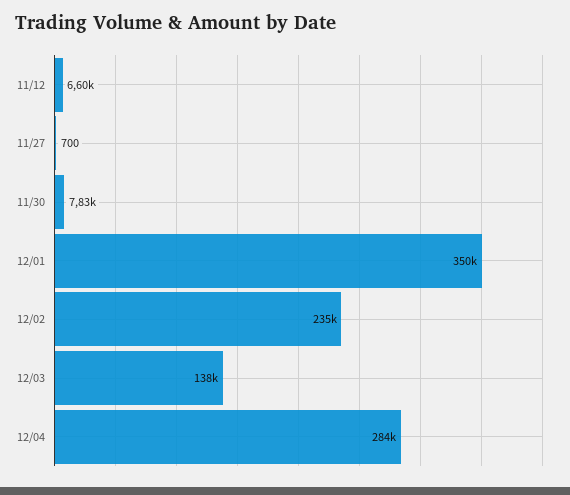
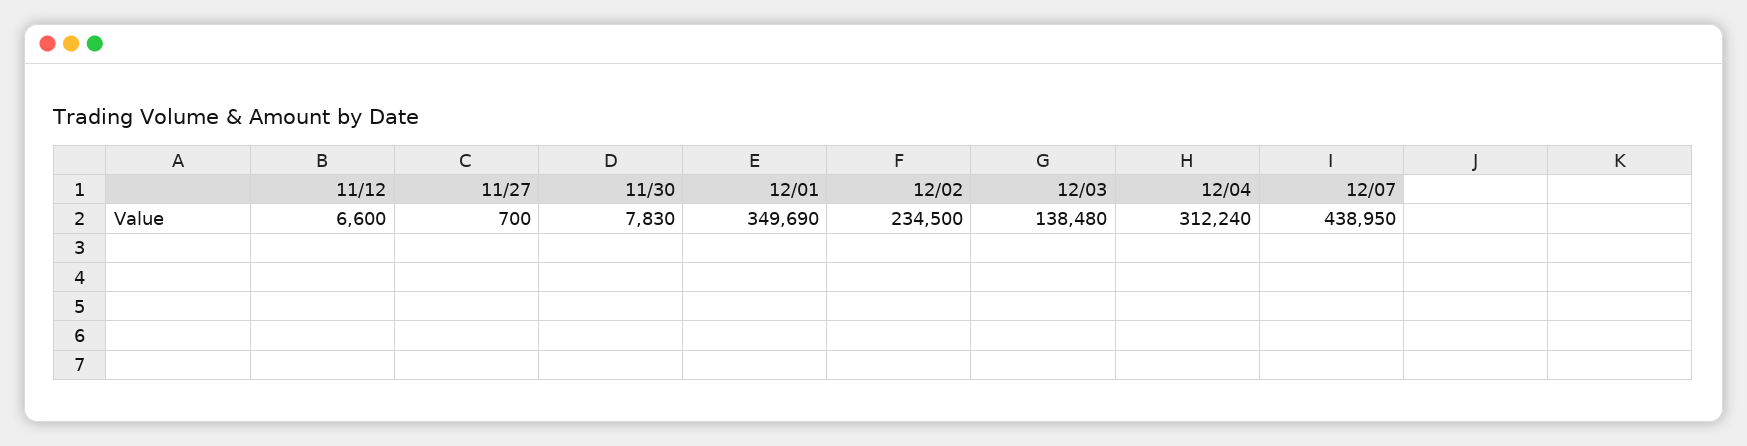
12/04: 284000 -> 312240
12/07: none -> 438950

